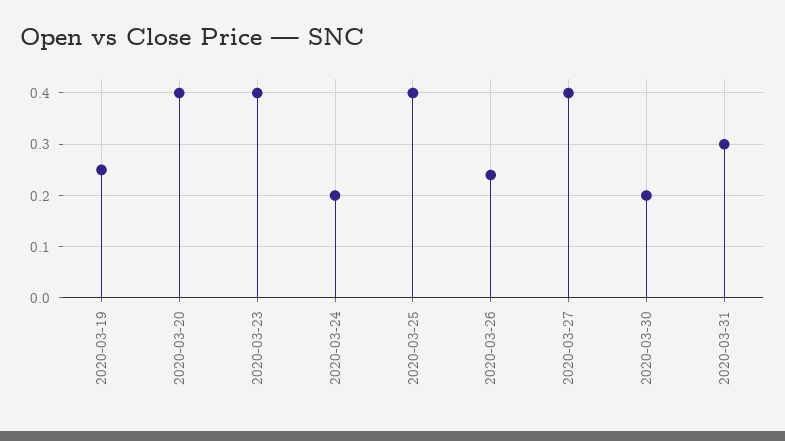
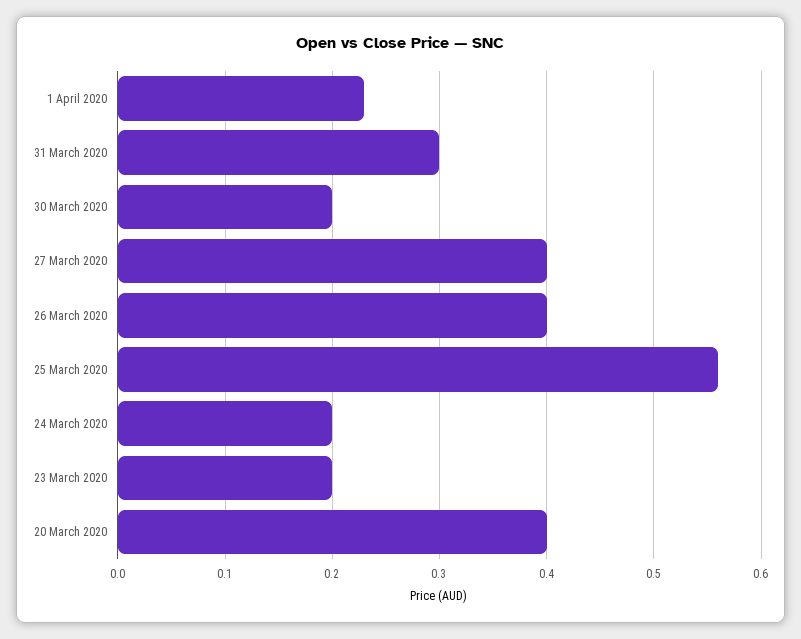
2020-03-19: 0.25 -> none
2020-03-23: 0.4 -> 0.2
2020-03-25: 0.4 -> 0.56
2020-03-26: 0.25 -> 0.4
1 April 2020: none -> 0.23

